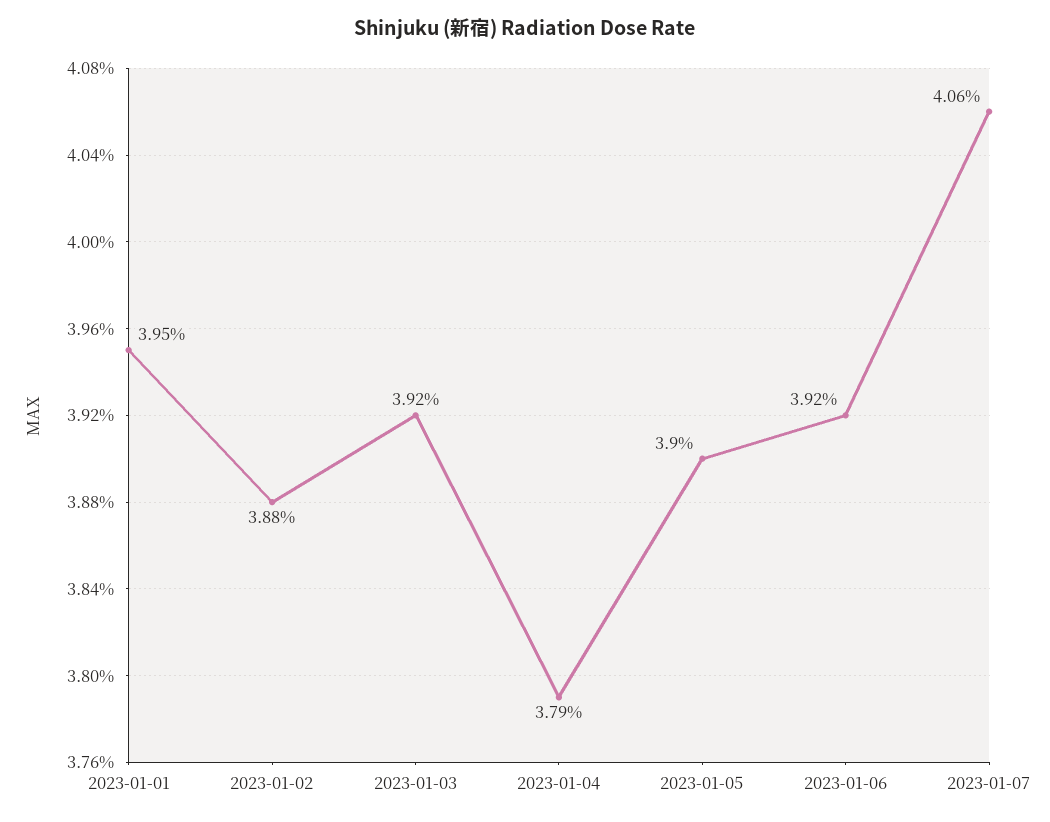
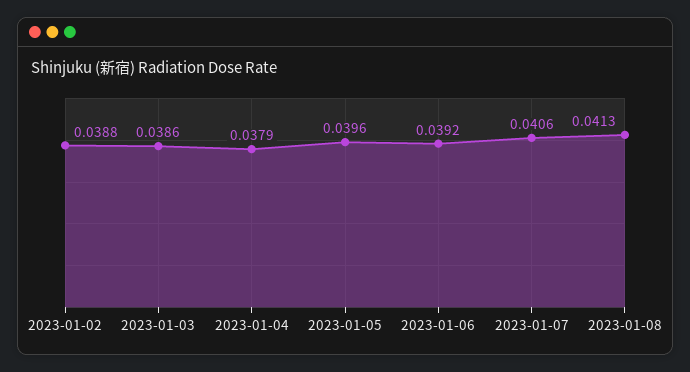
2023-01-01: 0.0395 -> none
2023-01-03: 0.0392 -> 0.0386
2023-01-05: 0.039 -> 0.0396
2023-01-08: none -> 0.0413

